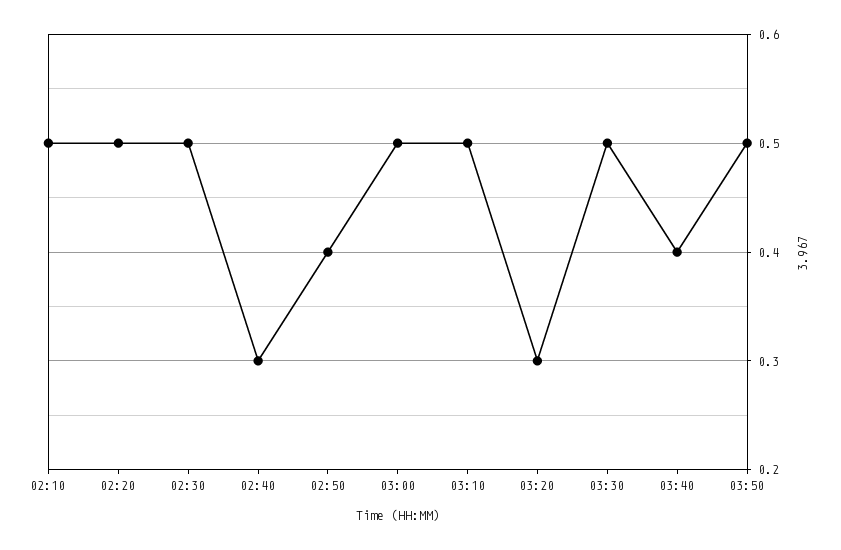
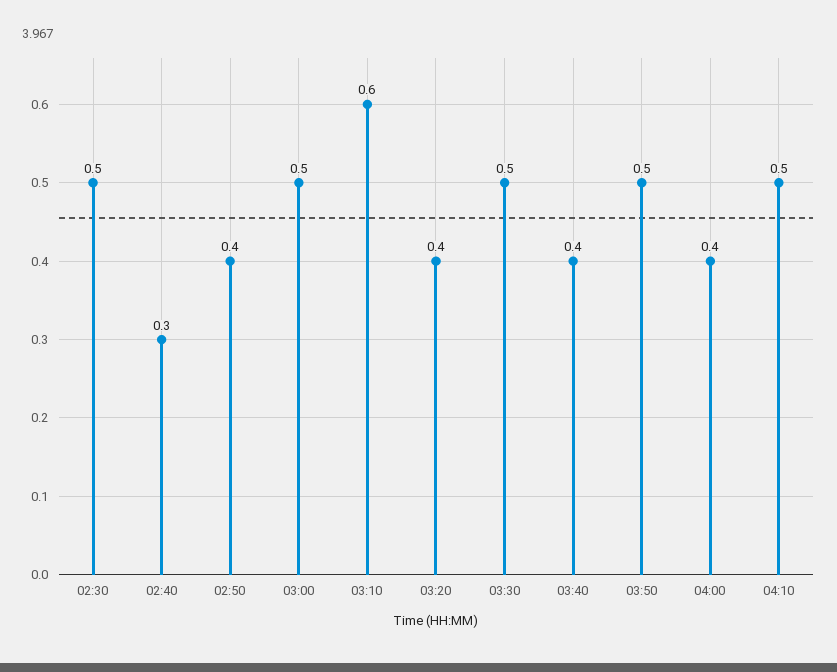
02:10: 0.5 -> none
02:20: 0.5 -> none
03:10: 0.5 -> 0.6
03:20: 0.3 -> 0.4
04:00: none -> 0.4
04:10: none -> 0.5

